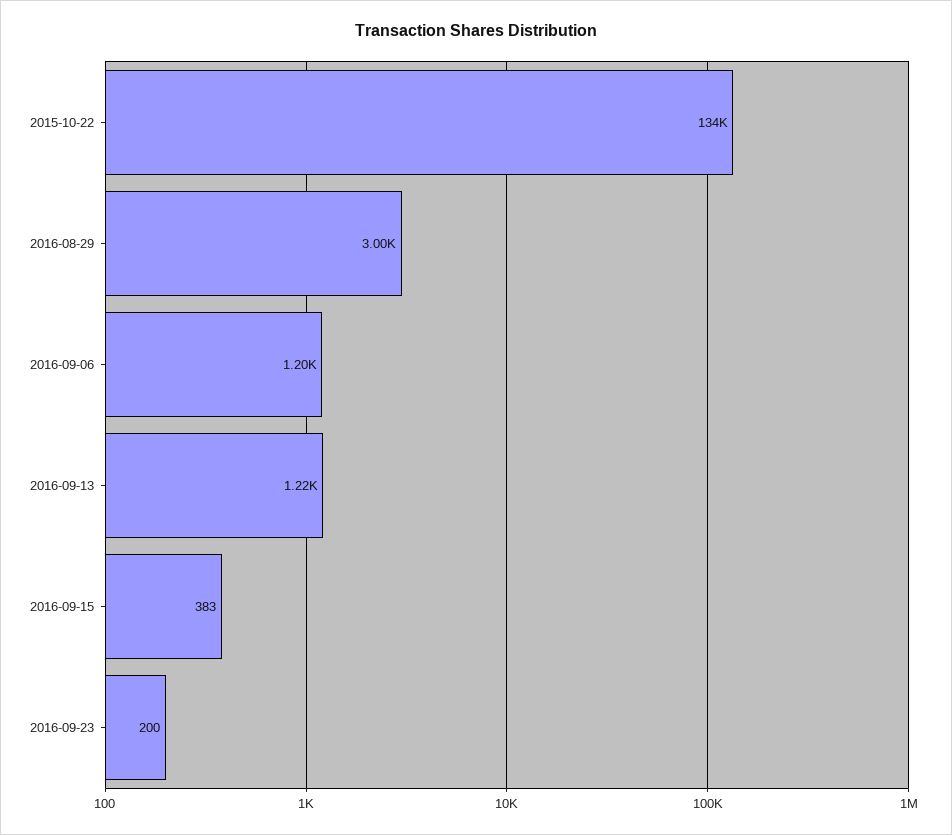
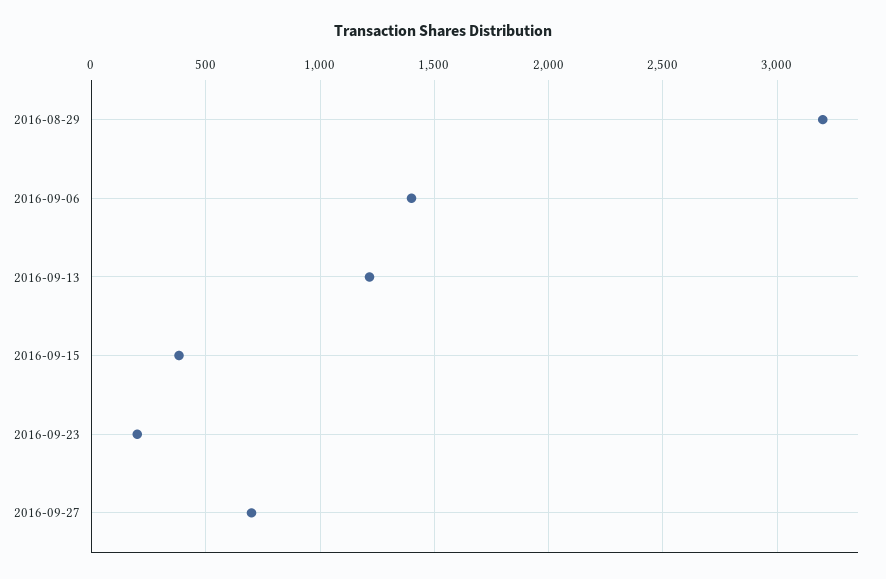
2015-10-22: 134000 -> none
2016-08-29: 3000 -> 3200
2016-09-06: 1200 -> 1400
2016-09-27: none -> 700

